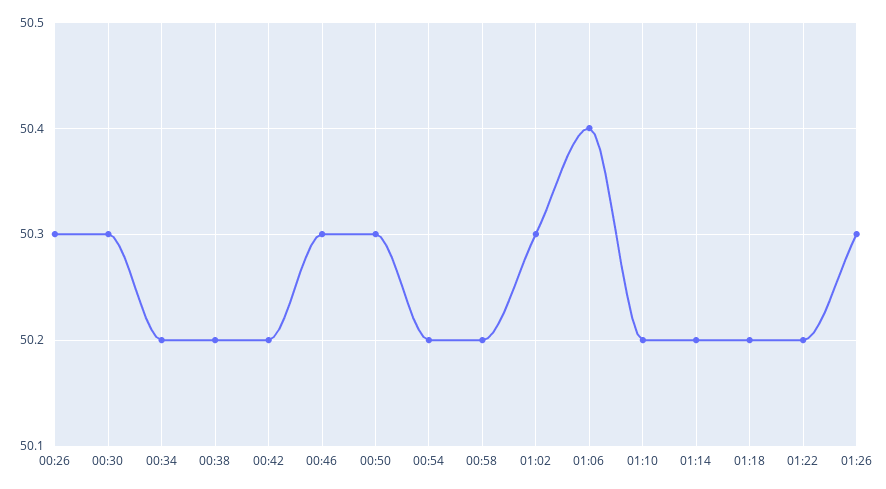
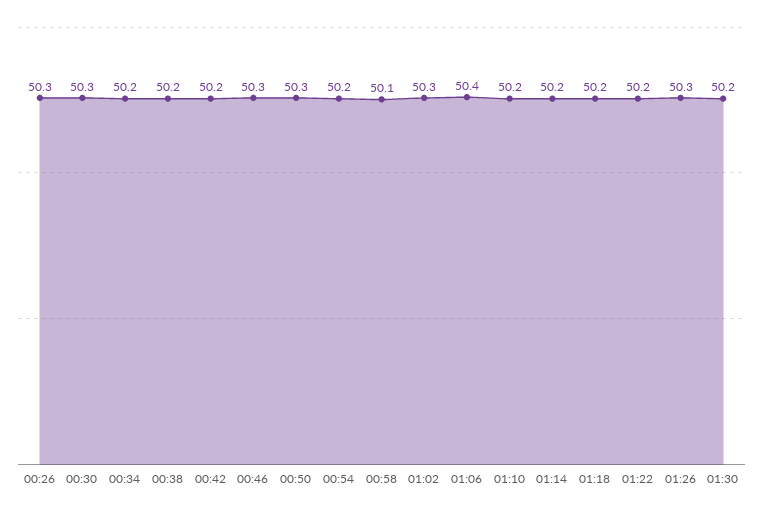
00:58: 50.2 -> 50.1
01:30: none -> 50.2

